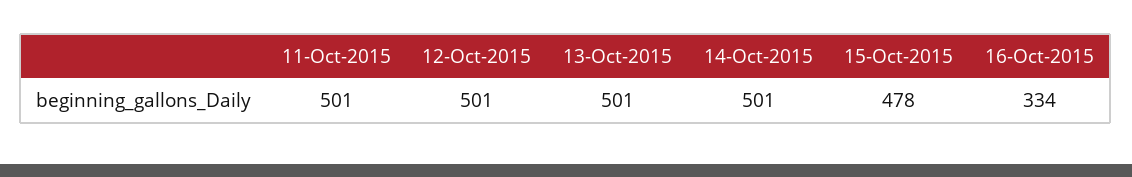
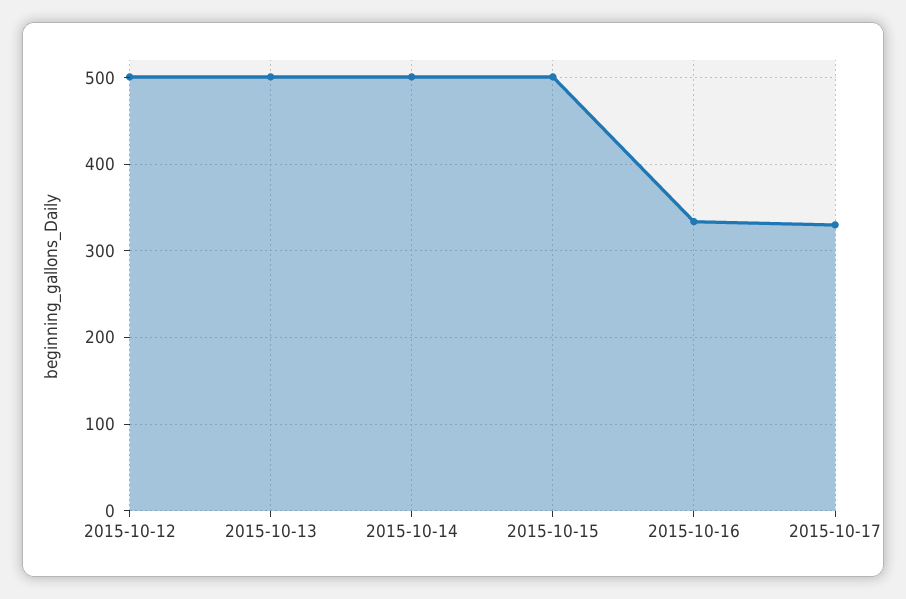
11-Oct-2015: 501 -> none
15-Oct-2015: 478 -> 500
2015-10-17: none -> 330

